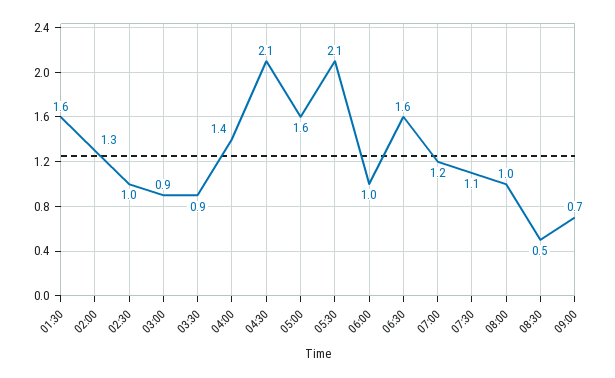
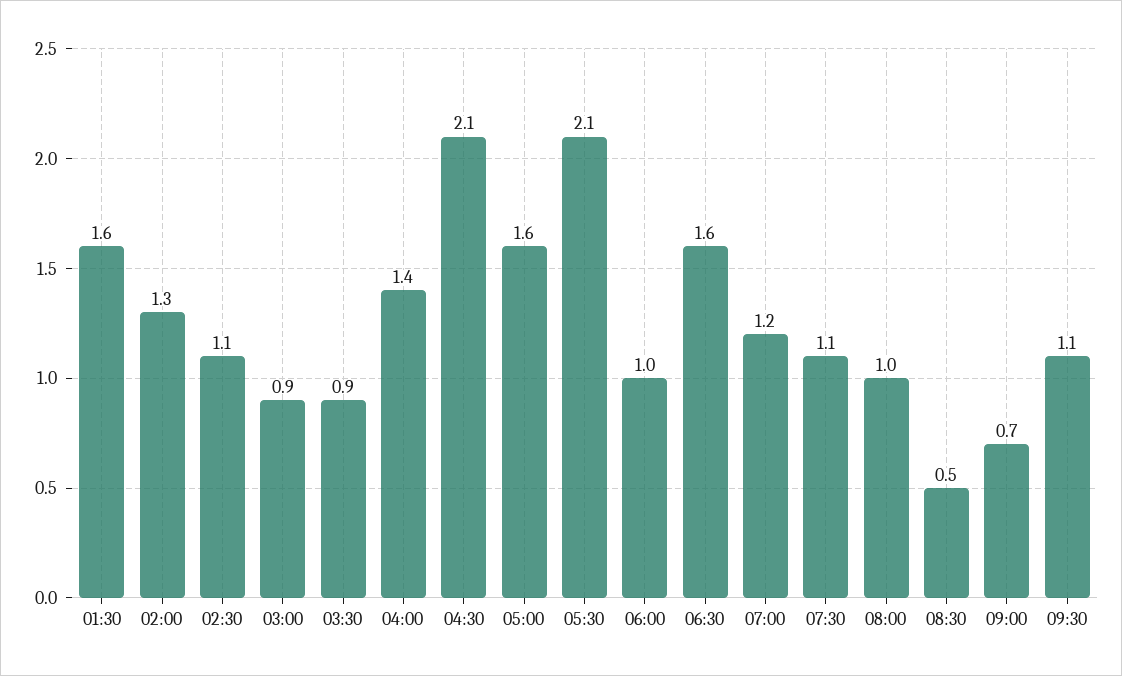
02:30: 1 -> 1.1
09:30: none -> 1.1

